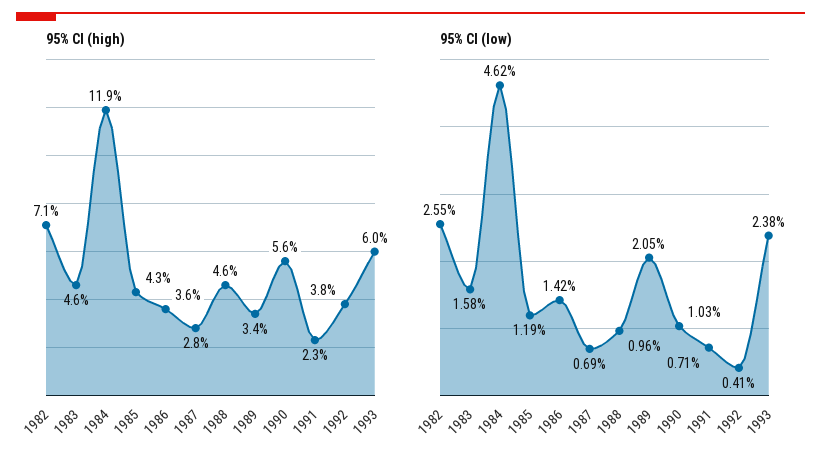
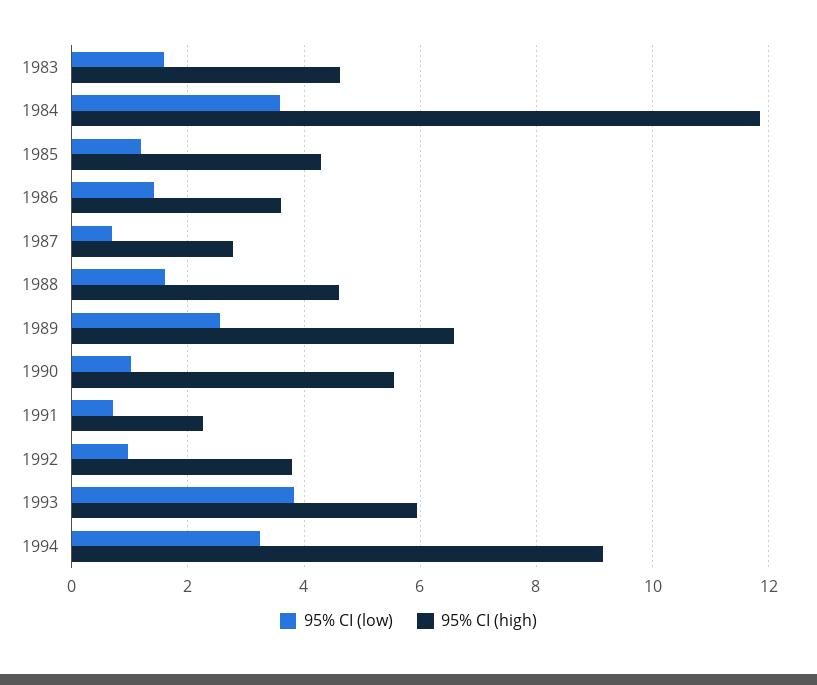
95% CI (high), 1982: 7.1 -> none
95% CI (high), 1989: 3.4 -> 6.6
95% CI (low), 1982: 2.55 -> none
95% CI (low), 1984: 4.62 -> 3.6
95% CI (low), 1988: 0.96 -> 1.6
95% CI (low), 1989: 2.05 -> 2.6
95% CI (low), 1992: 0.41 -> 1
95% CI (low), 1993: 2.38 -> 3.8
95% CI (low), 1994: none -> 3.2
95% CI (high), 1994: none -> 9.2

